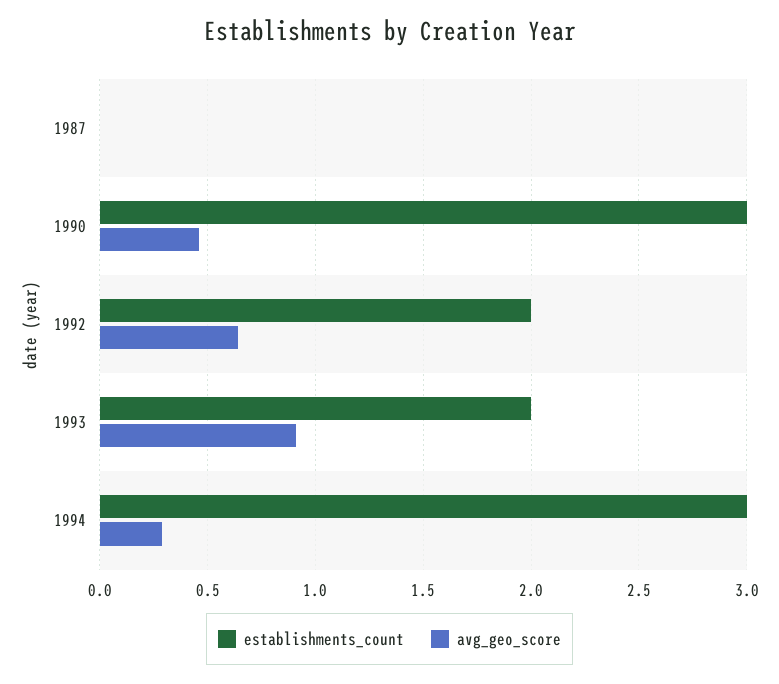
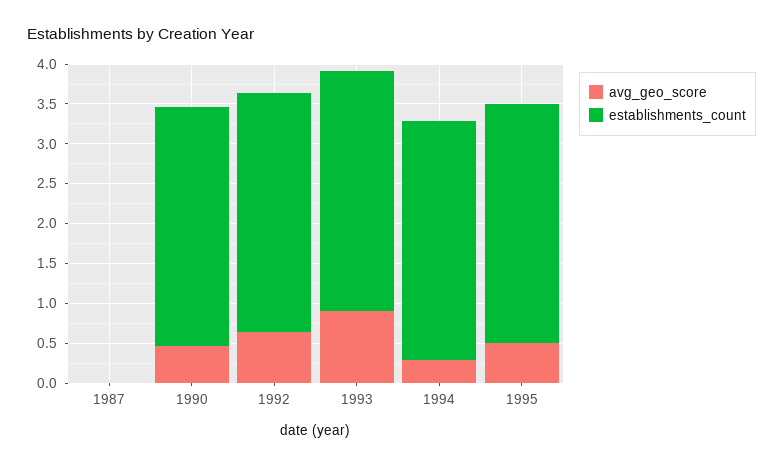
establishments_count, 1992: 2 -> 3
establishments_count, 1993: 2 -> 3
avg_geo_score, 1995: none -> 0.5
establishments_count, 1995: none -> 3

